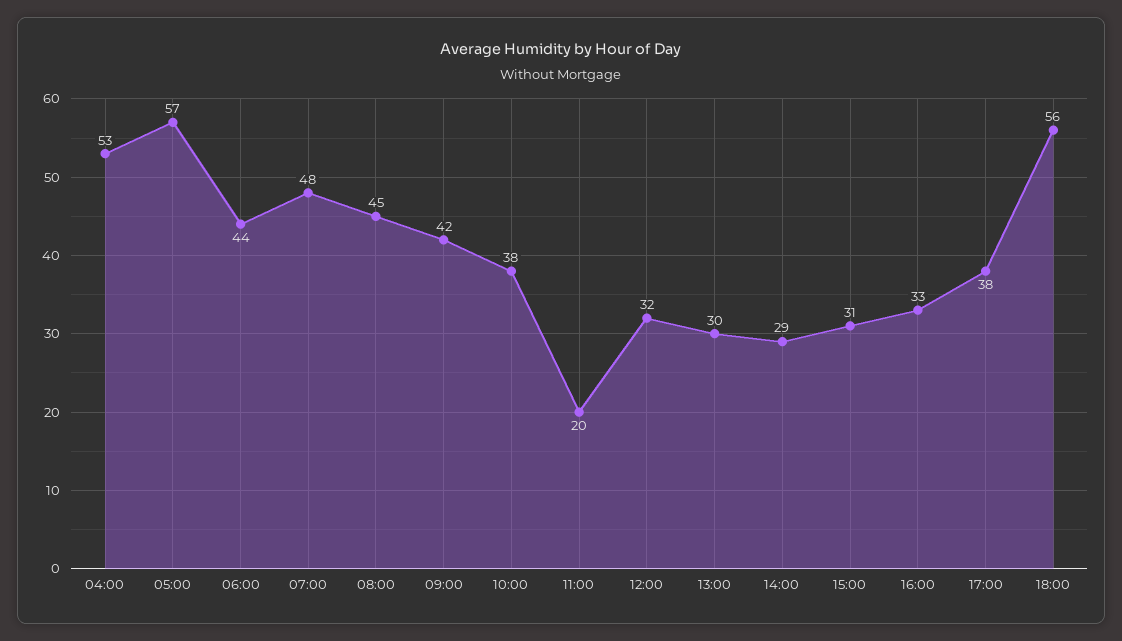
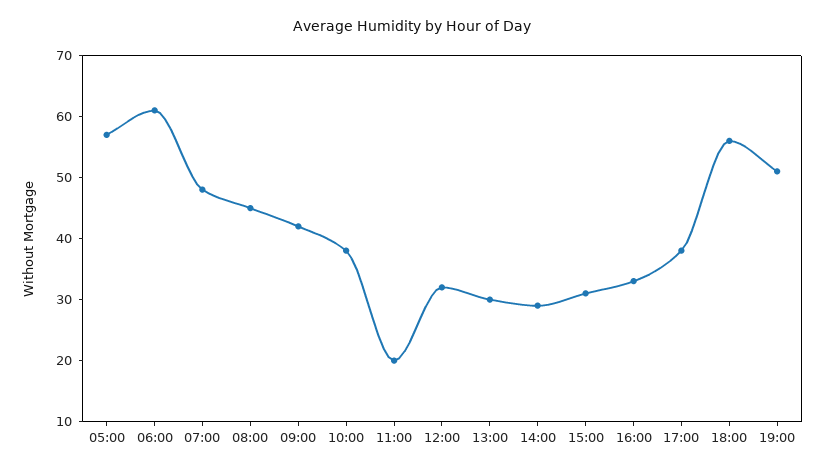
04:00: 53 -> none
06:00: 44 -> 60
19:00: none -> 50

